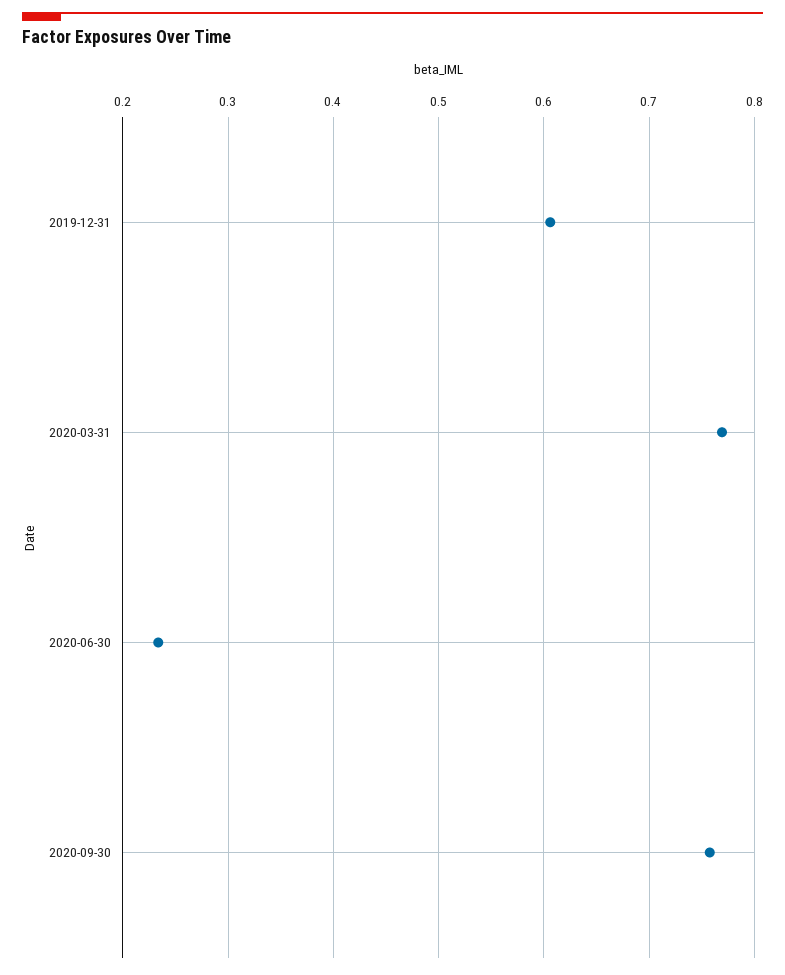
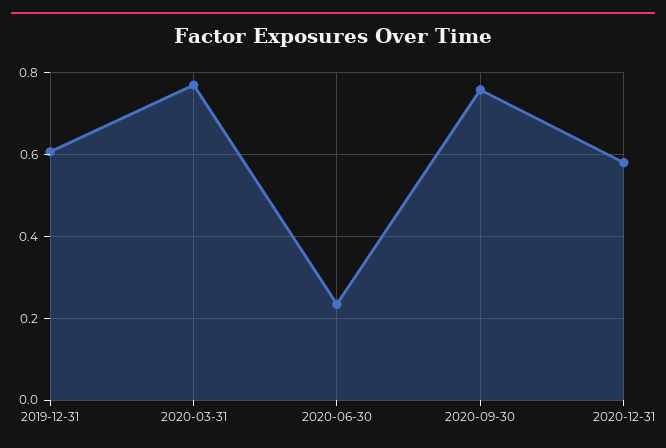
2020-12-31: none -> 0.58

